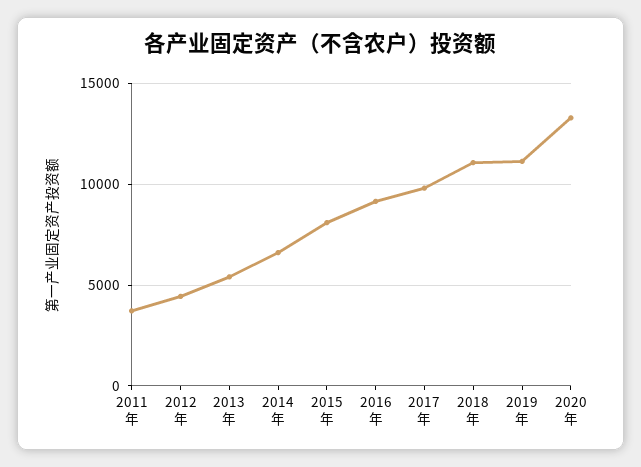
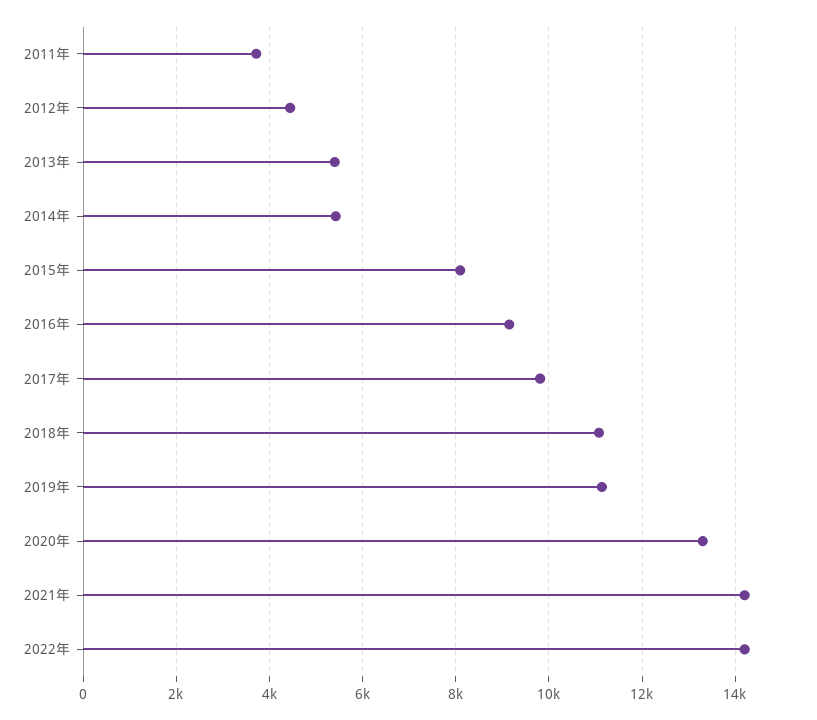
2014年: 6500 -> 5400
2021年: none -> 14200
2022年: none -> 14200

